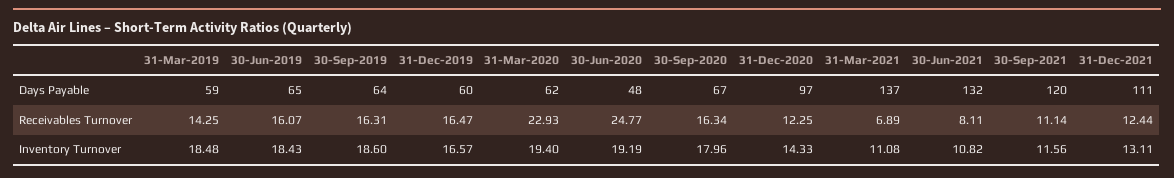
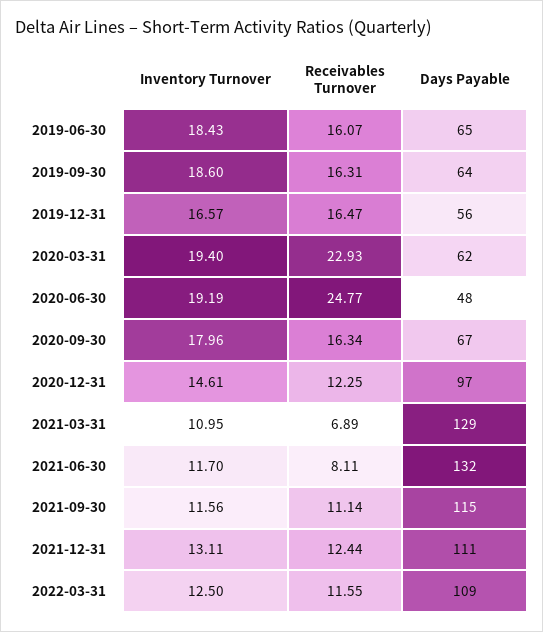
31-Mar-2019, Days Payable: 59 -> none
31-Dec-2019, Days Payable: 60 -> 56
31-Mar-2021, Days Payable: 137 -> 129
30-Sep-2021, Days Payable: 120 -> 115
31-Mar-2019, Receivables Turnover: 14.25 -> none
31-Mar-2019, Inventory Turnover: 18.48 -> none
31-Dec-2020, Inventory Turnover: 14.33 -> 14.61
31-Mar-2021, Inventory Turnover: 11.08 -> 10.95
30-Jun-2021, Inventory Turnover: 10.82 -> 11.7
2022-03-31, Inventory Turnover: none -> 12.5
2022-03-31, Receivables Turnover: none -> 11.55
2022-03-31, Days Payable: none -> 109

